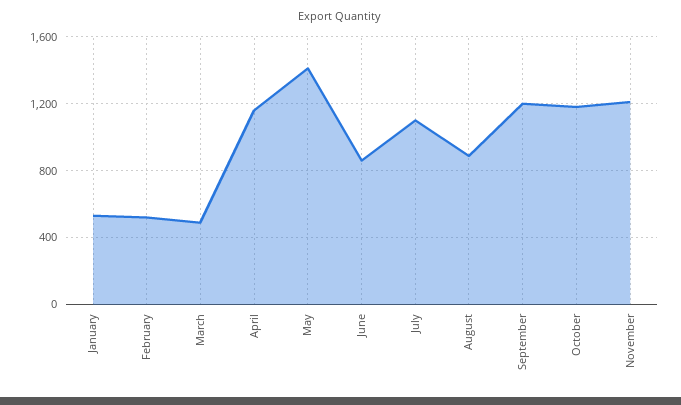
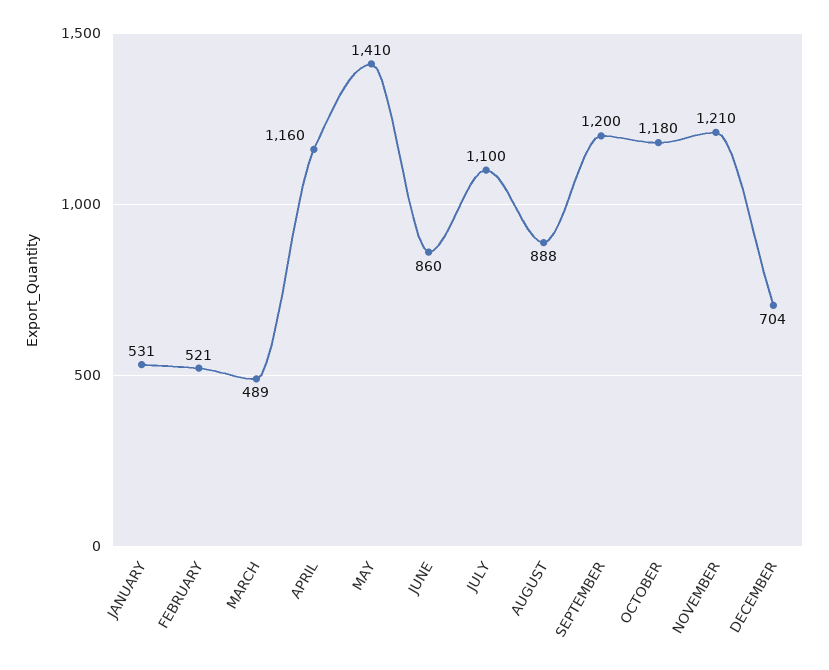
DECEMBER: none -> 704

